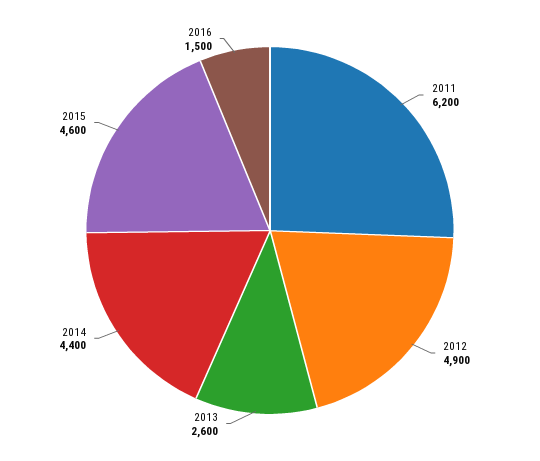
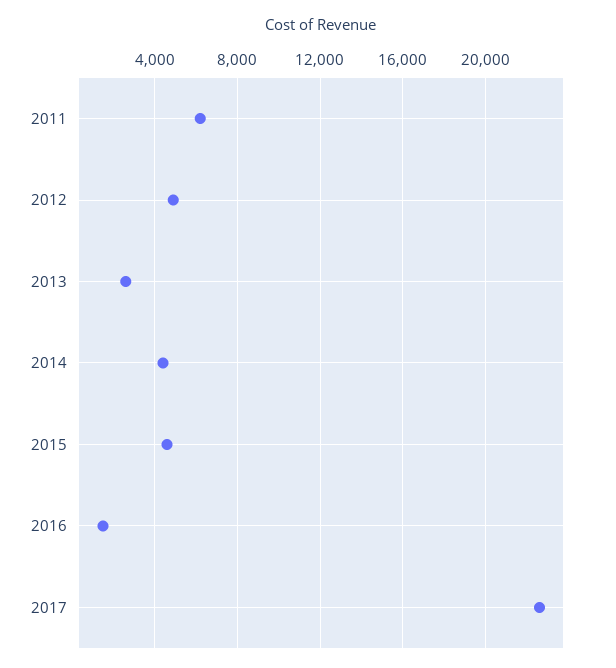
2017: none -> 22500

